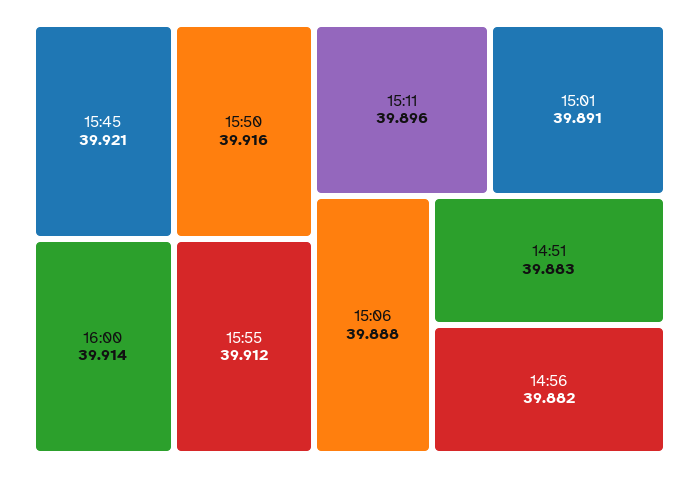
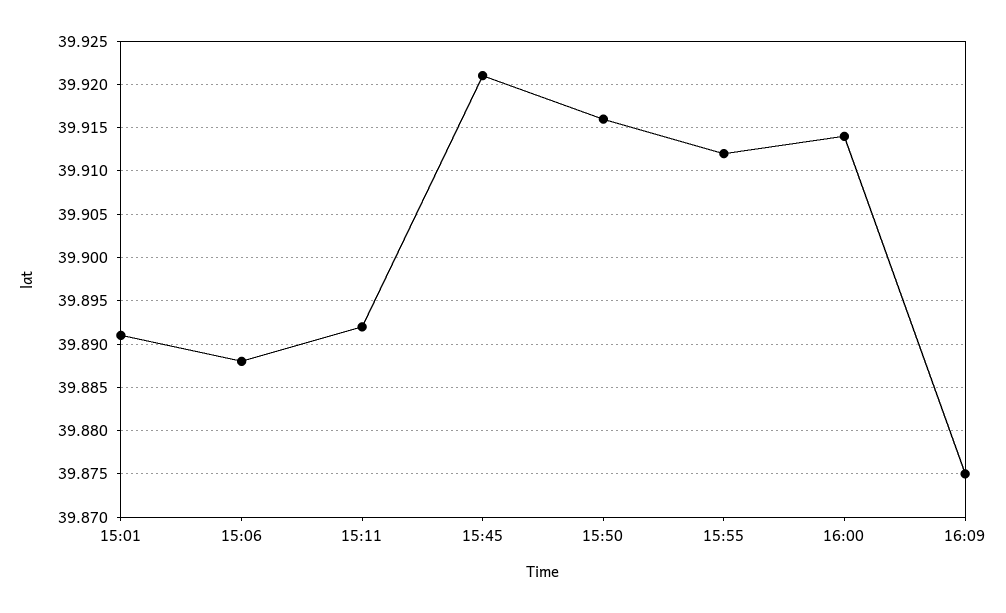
15:11: 39.896 -> 39.892
14:51: 39.883 -> none
14:56: 39.882 -> none
16:09: none -> 39.875

